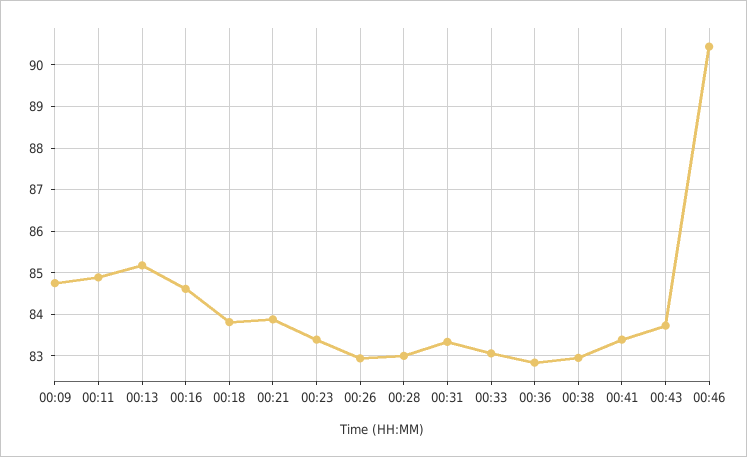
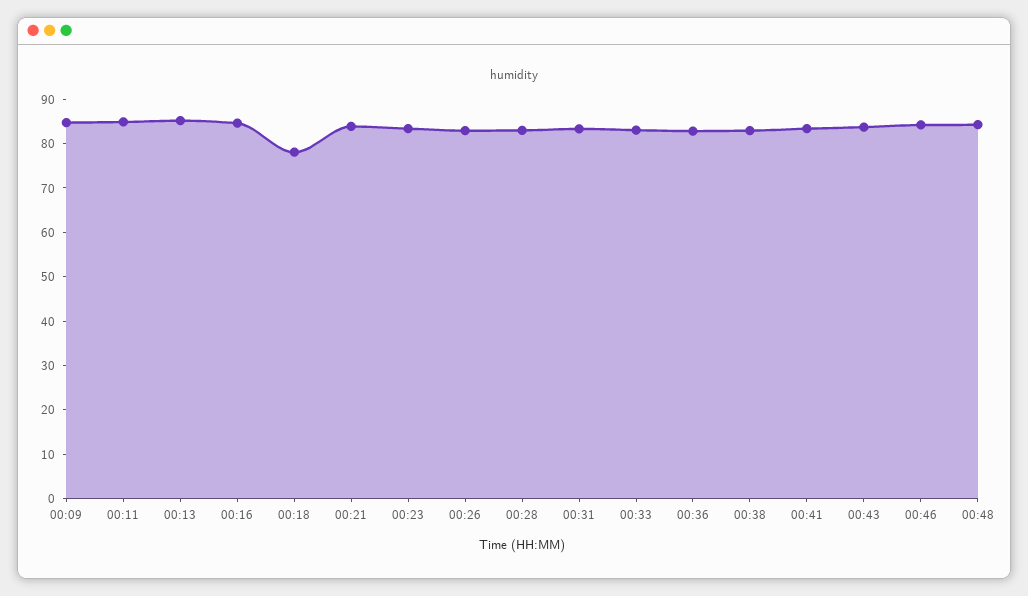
00:18: 83.8 -> 78
00:46: 90.4 -> 84
00:48: none -> 84

